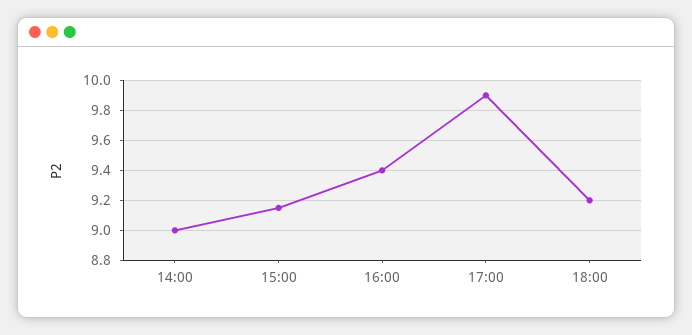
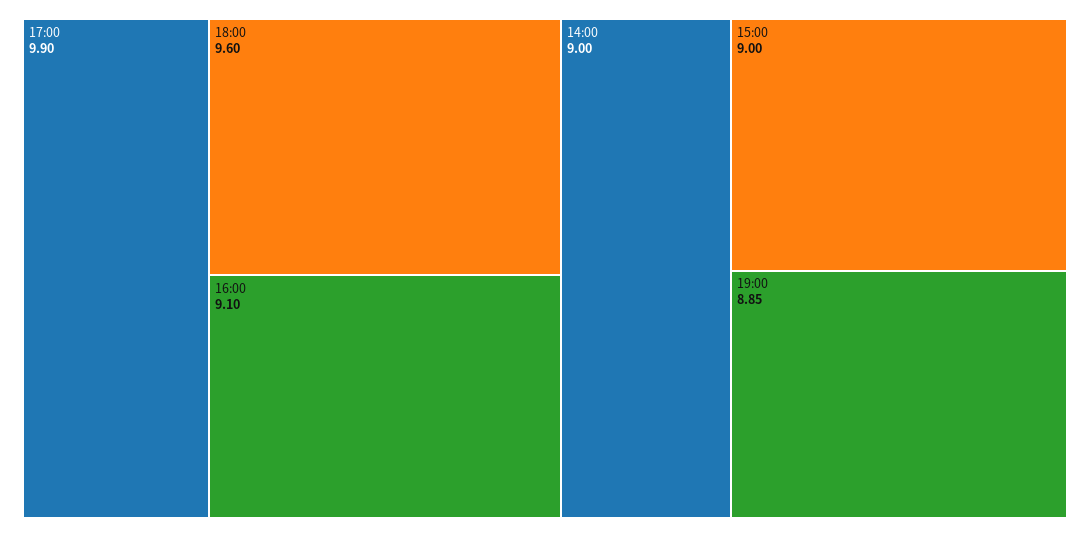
15:00: 9.15 -> 9
16:00: 9.4 -> 9.1
18:00: 9.2 -> 9.6
19:00: none -> 8.85

